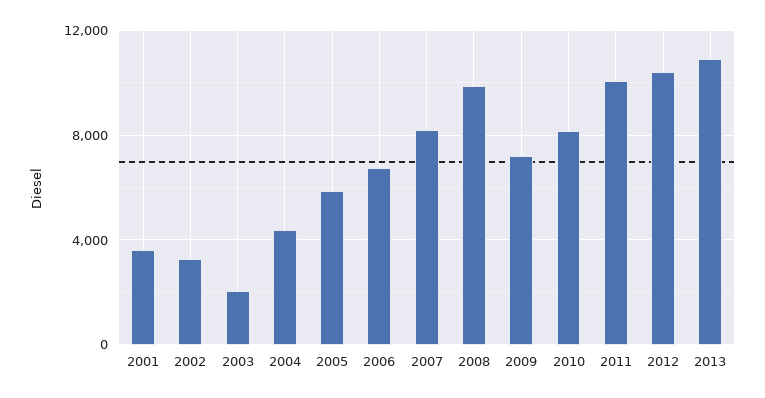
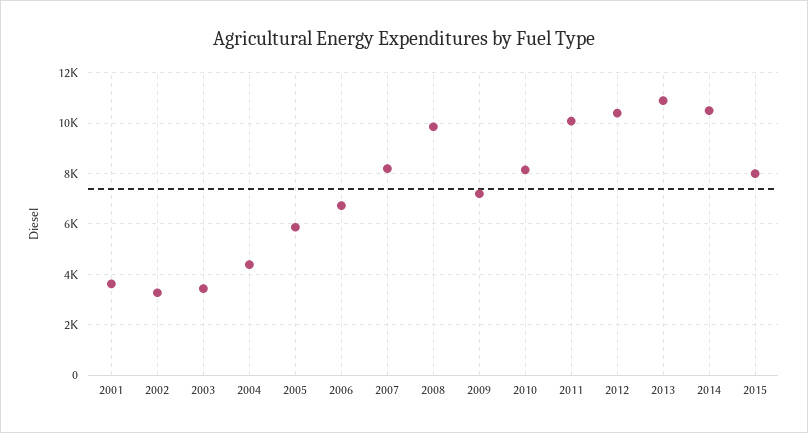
2003: 2000 -> 3500
2014: none -> 10500
2015: none -> 8000

